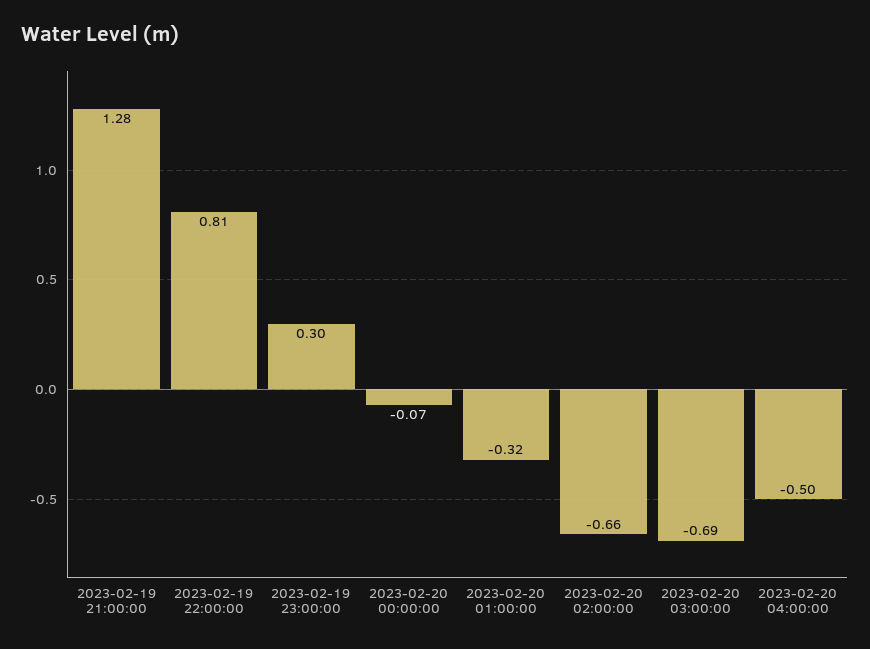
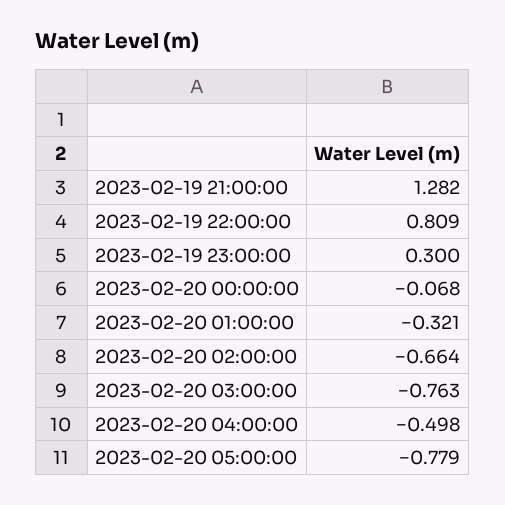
2023-02-20 03:00:00: -0.69 -> -0.763
2023-02-20 05:00:00: none -> -0.779

